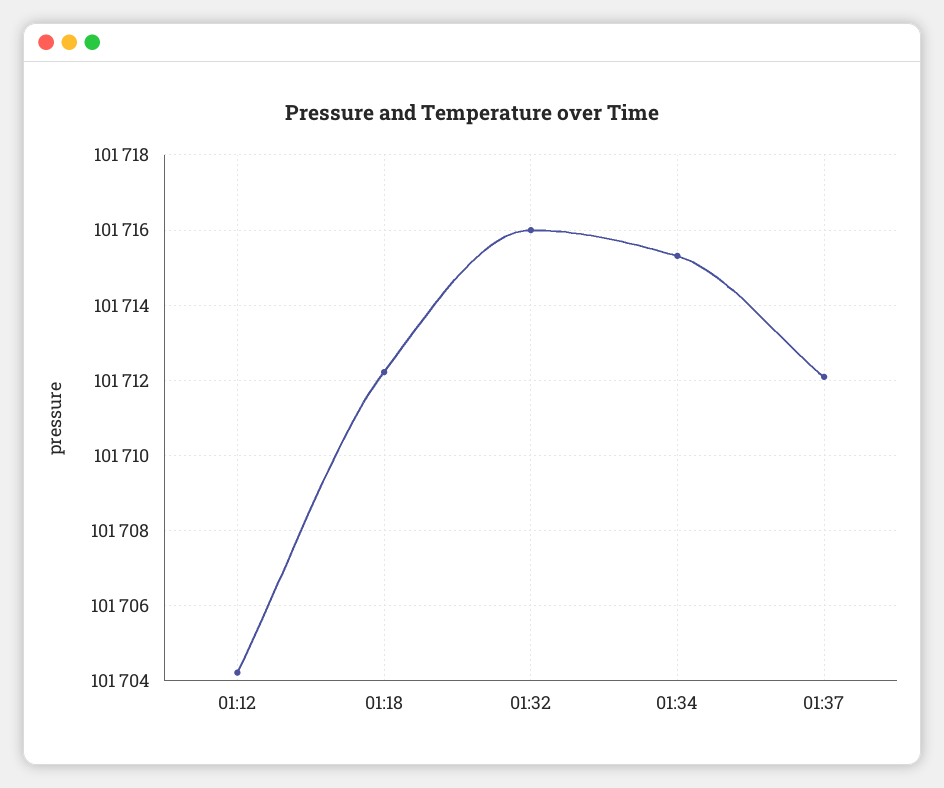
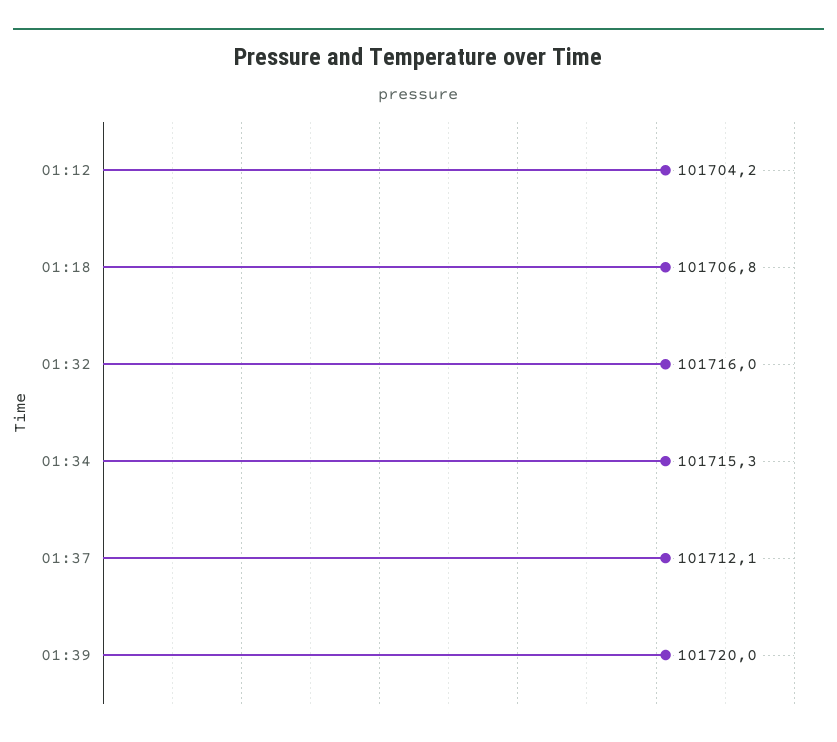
01:18: 101712.2 -> 101706.8
01:39: none -> 101720

